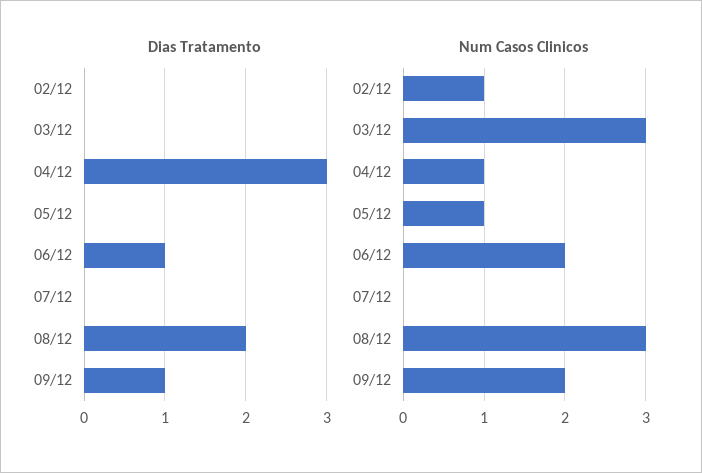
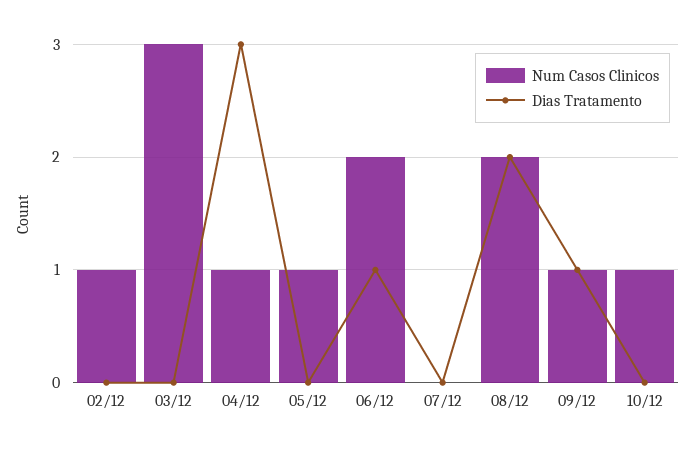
Num Casos Clinicos, 08/12: 3 -> 2
Num Casos Clinicos, 09/12: 2 -> 1
Num Casos Clinicos, 10/12: none -> 1
Dias Tratamento, 10/12: none -> 0

